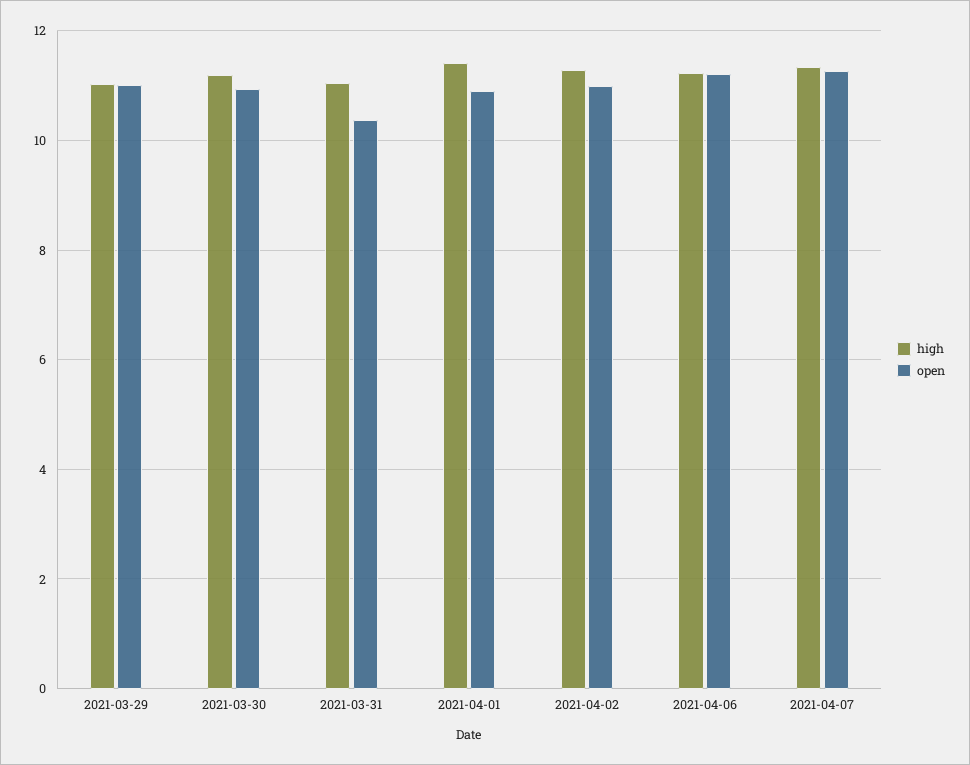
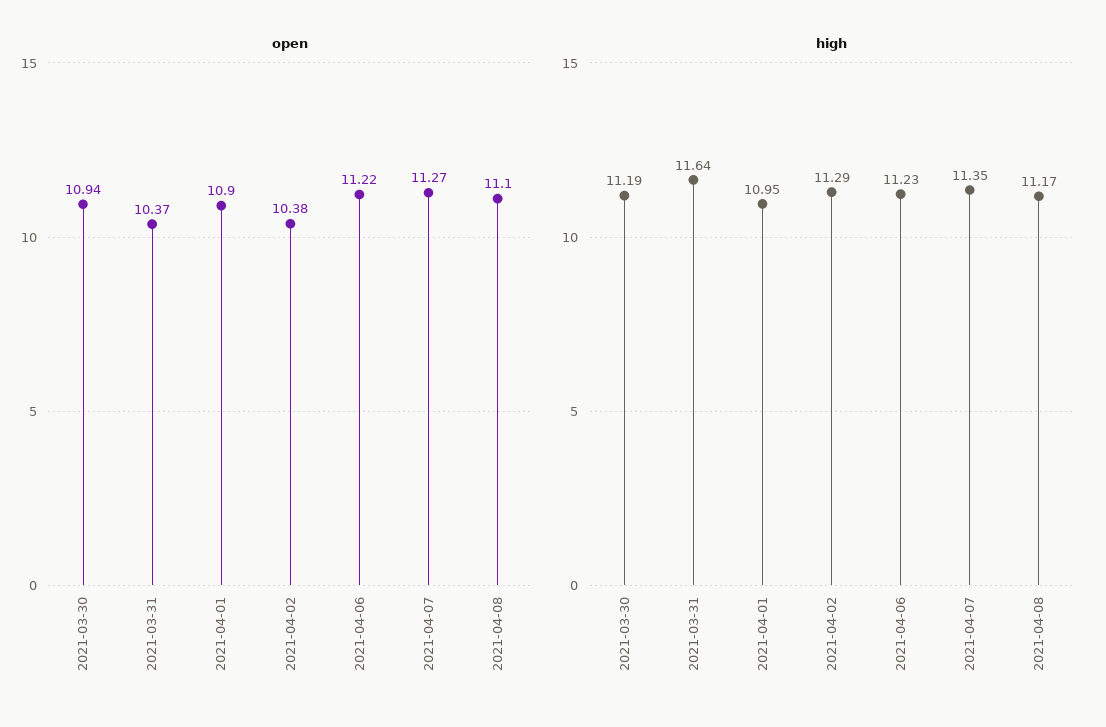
high, 2021-03-29: 11 -> none
open, 2021-03-29: 11 -> none
high, 2021-03-31: 11 -> 11.64
high, 2021-04-01: 11.4 -> 10.95
open, 2021-04-02: 11 -> 10.38
open, 2021-04-08: none -> 11.1
high, 2021-04-08: none -> 11.17

